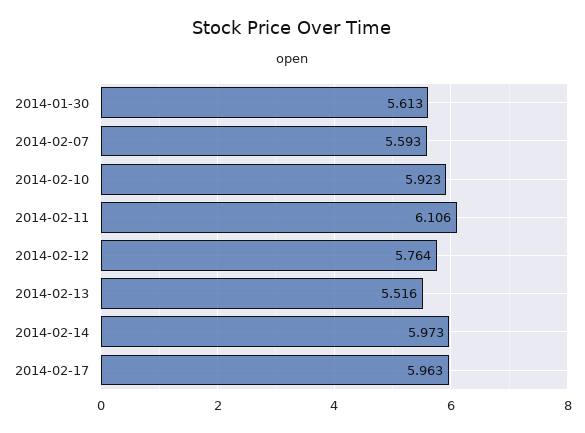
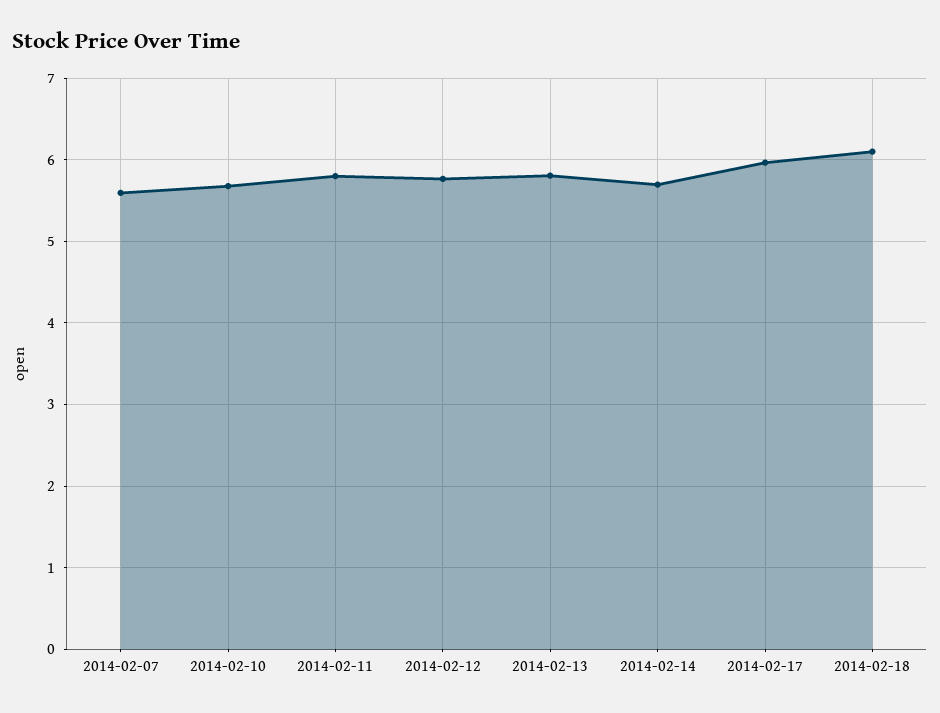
2014-01-30: 5.613 -> none
2014-02-10: 5.923 -> 5.7
2014-02-11: 6.106 -> 5.8
2014-02-13: 5.516 -> 5.8
2014-02-14: 5.973 -> 5.7
2014-02-18: none -> 6.1

